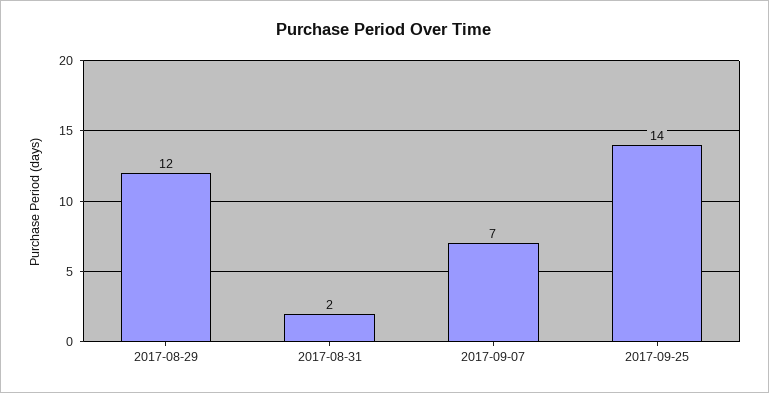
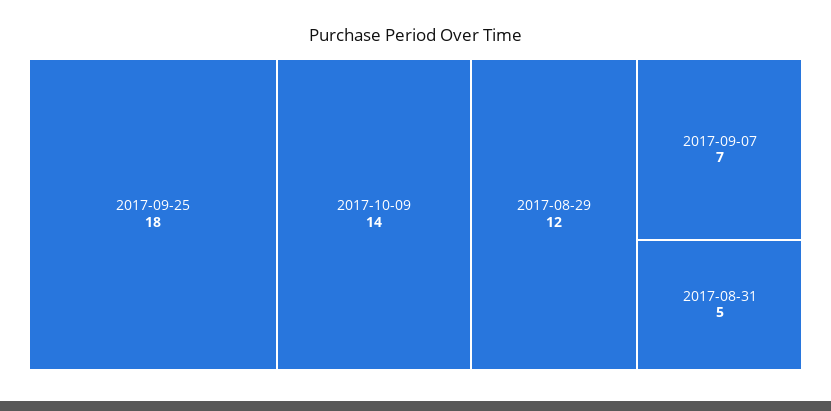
2017-08-31: 2 -> 5
2017-09-25: 14 -> 18
2017-10-09: none -> 14

